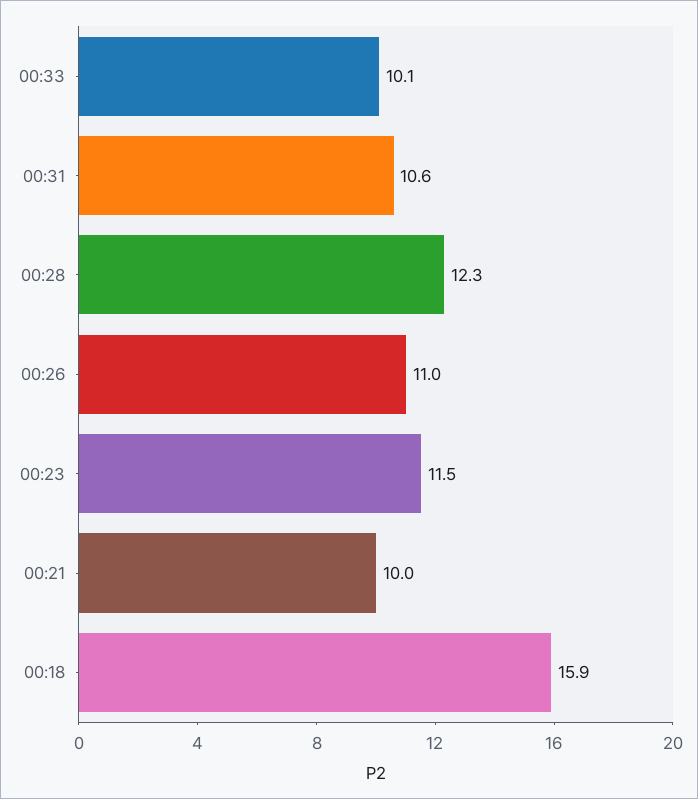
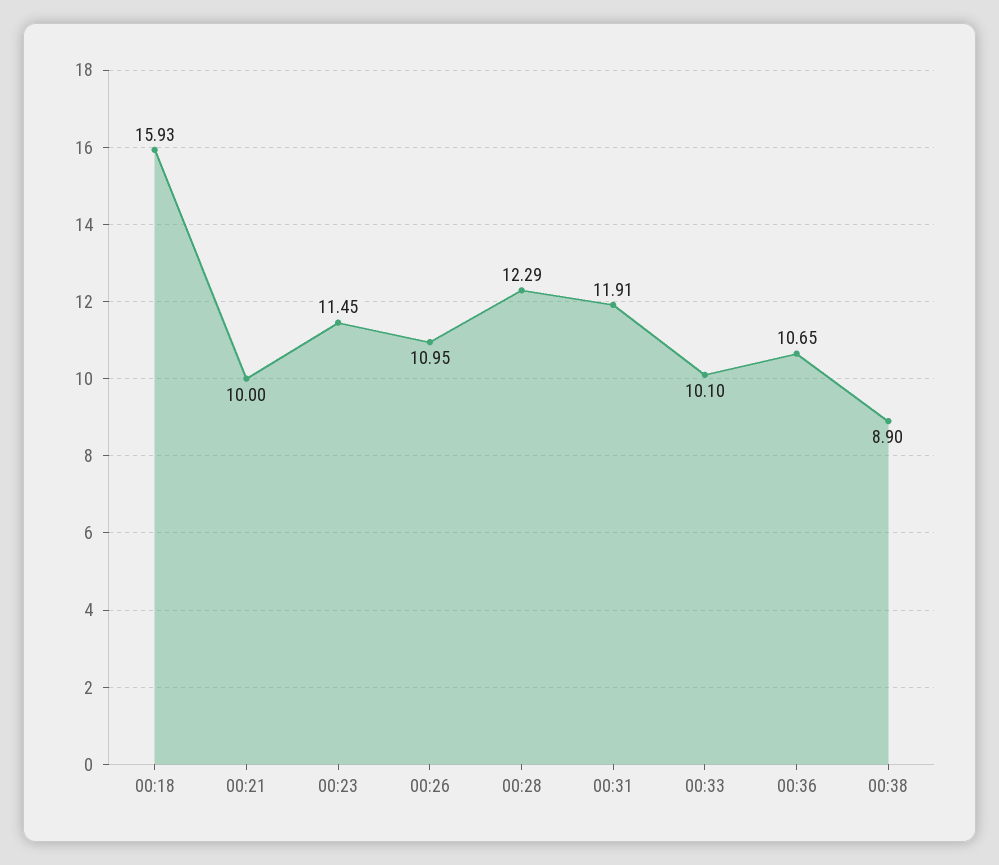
00:31: 10.6 -> 11.91
00:36: none -> 10.65
00:38: none -> 8.9

